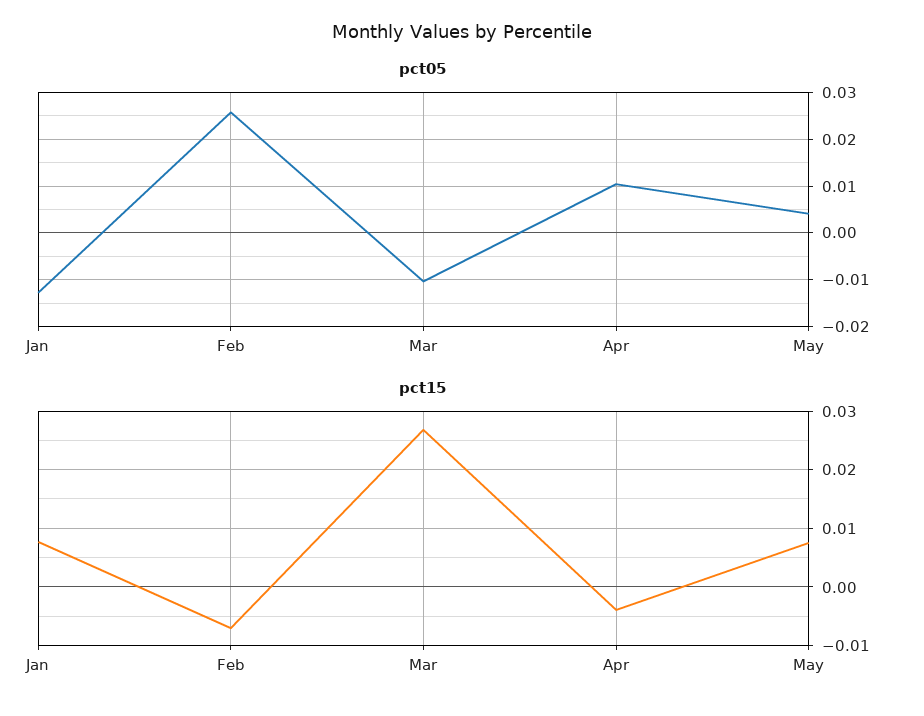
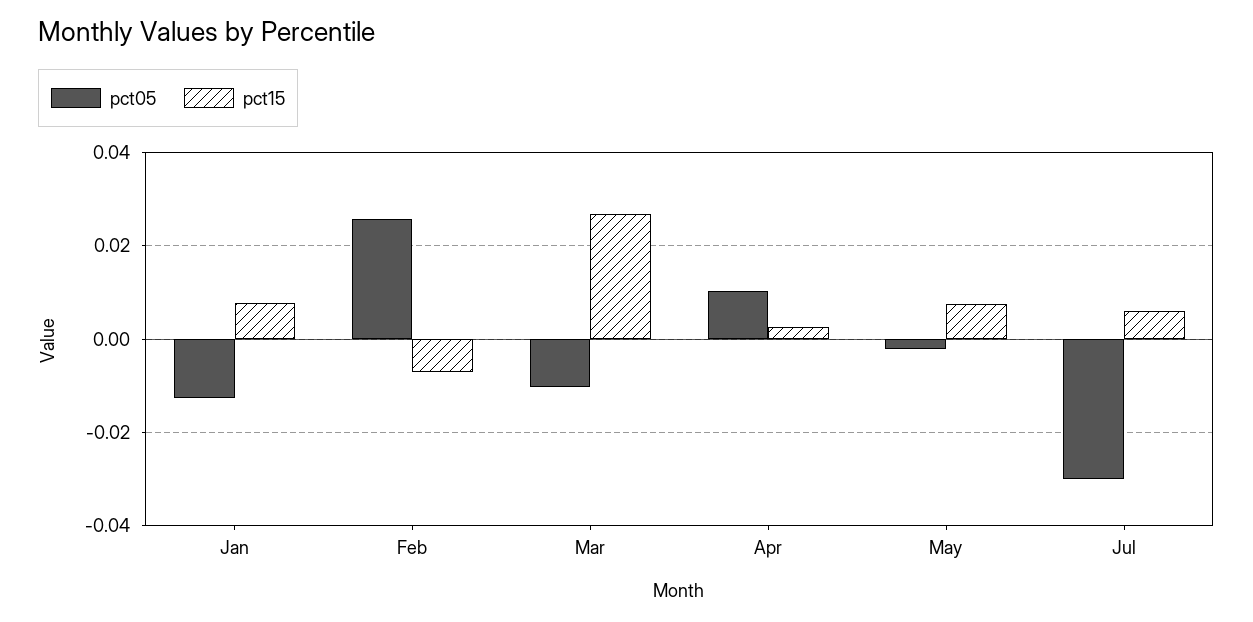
pct05, May: 0.004 -> -0.002
pct15, Apr: -0.004 -> 0.002
pct05, Jul: none -> -0.03
pct15, Jul: none -> 0.006

